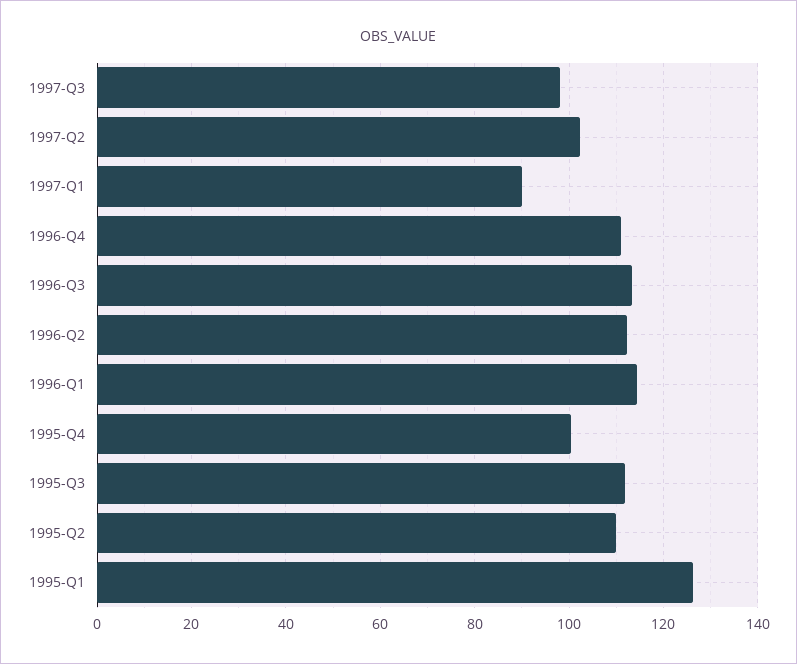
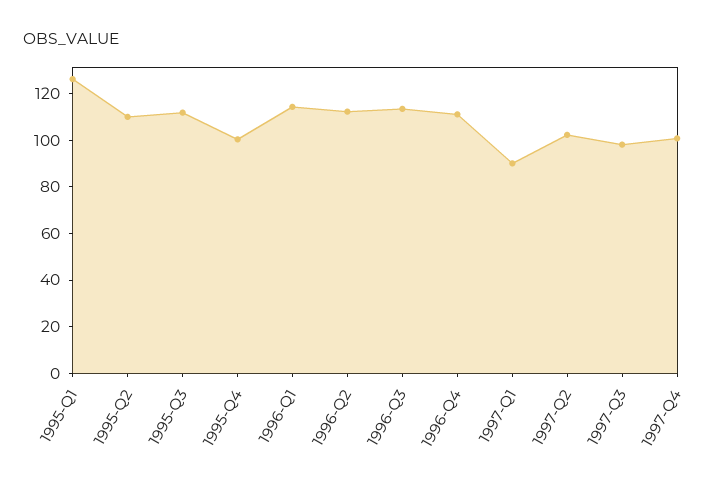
1997-Q4: none -> 100

